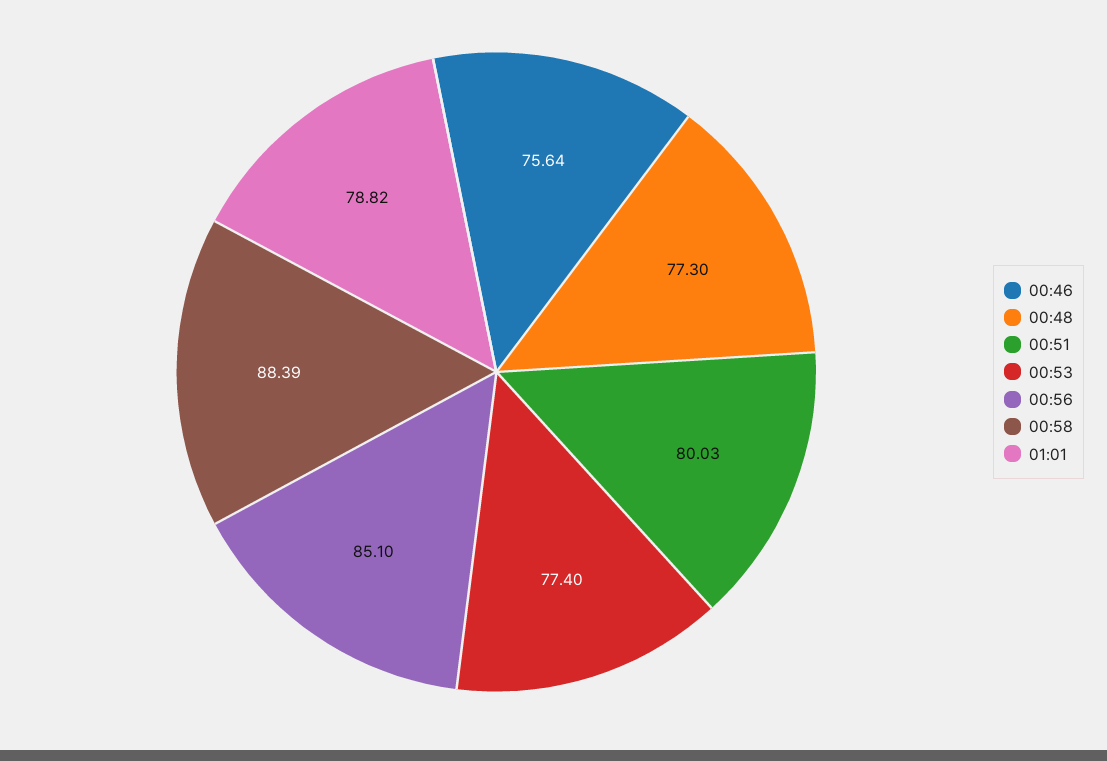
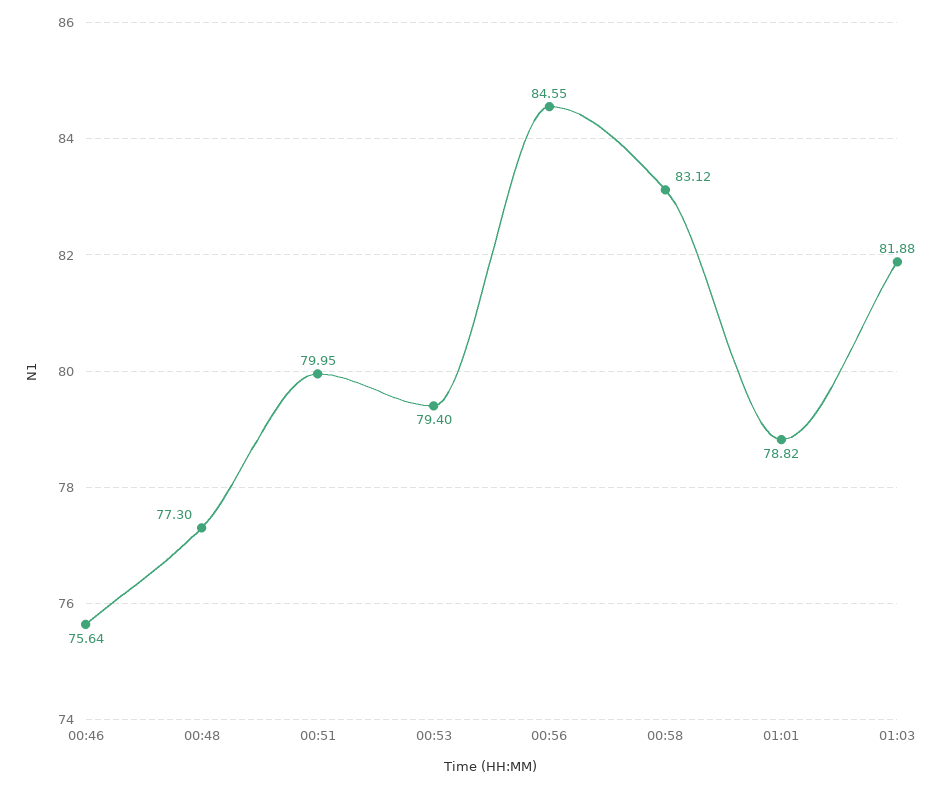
00:51: 80.03 -> 79.95
00:53: 77.4 -> 79.4
00:56: 85.1 -> 84.55
00:58: 88.39 -> 83.12
01:03: none -> 81.88

